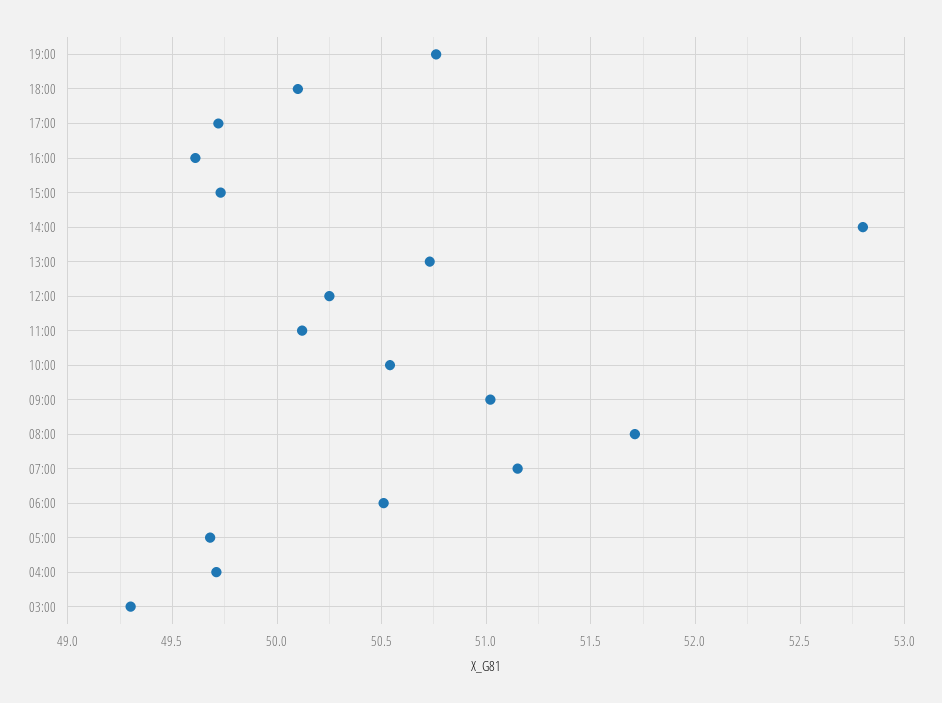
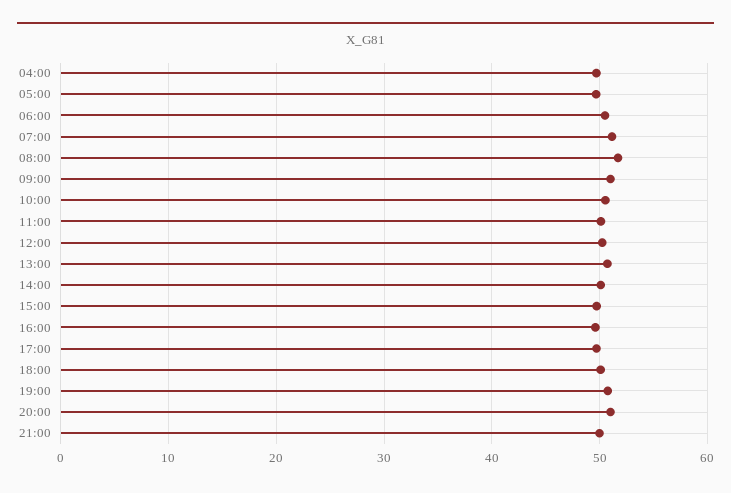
14:00: 52.8 -> 50
03:00: 49.3 -> none
20:00: none -> 51
21:00: none -> 50

